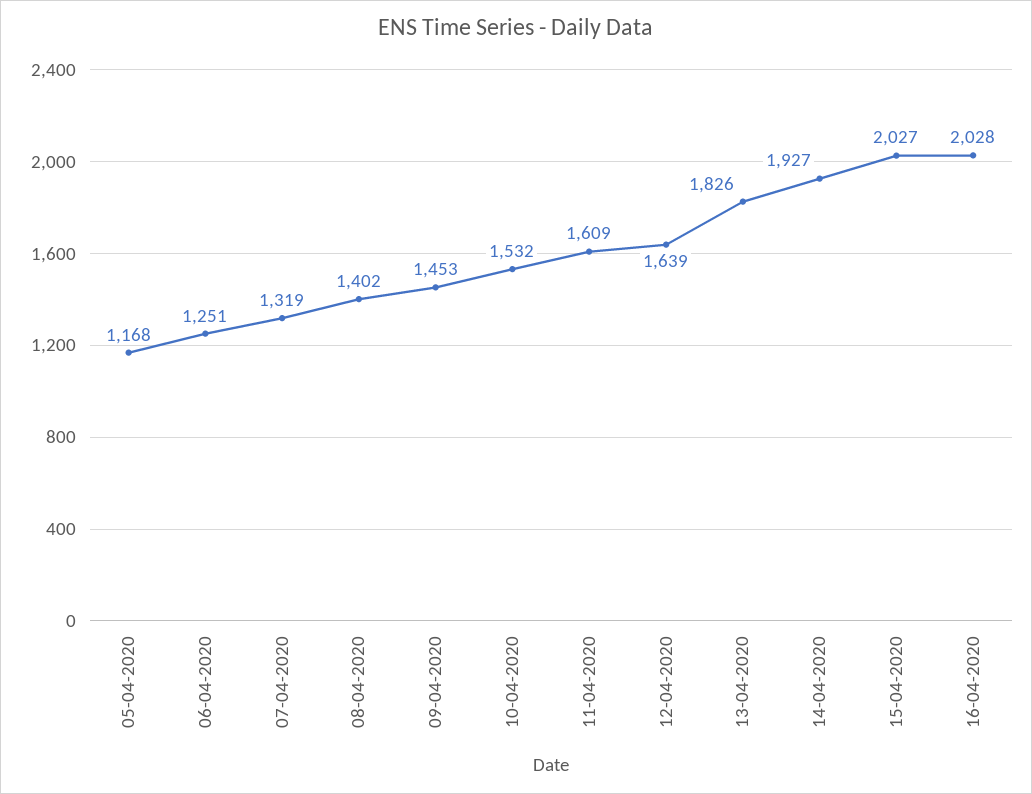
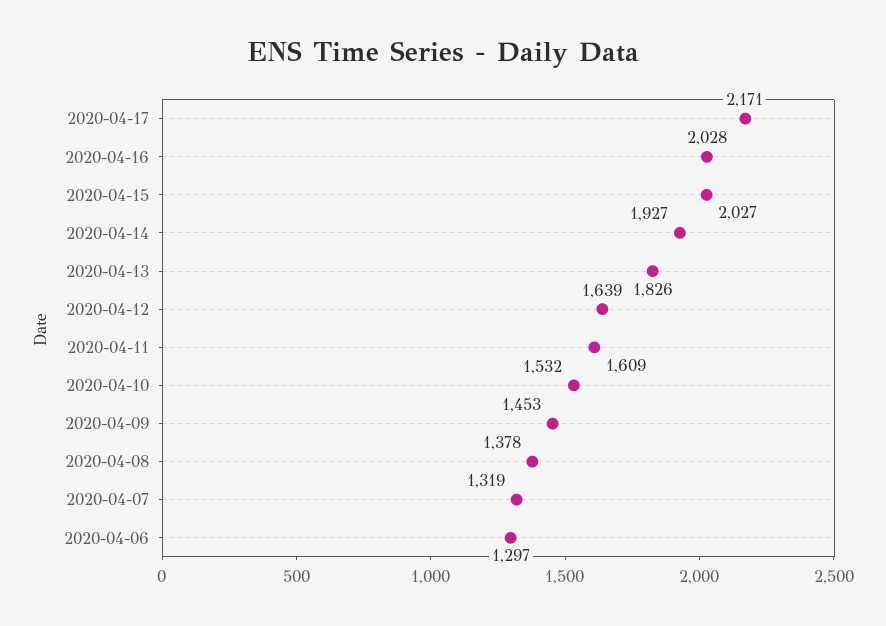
05-04-2020: 1168 -> none
06-04-2020: 1251 -> 1297
08-04-2020: 1402 -> 1378
2020-04-17: none -> 2171

